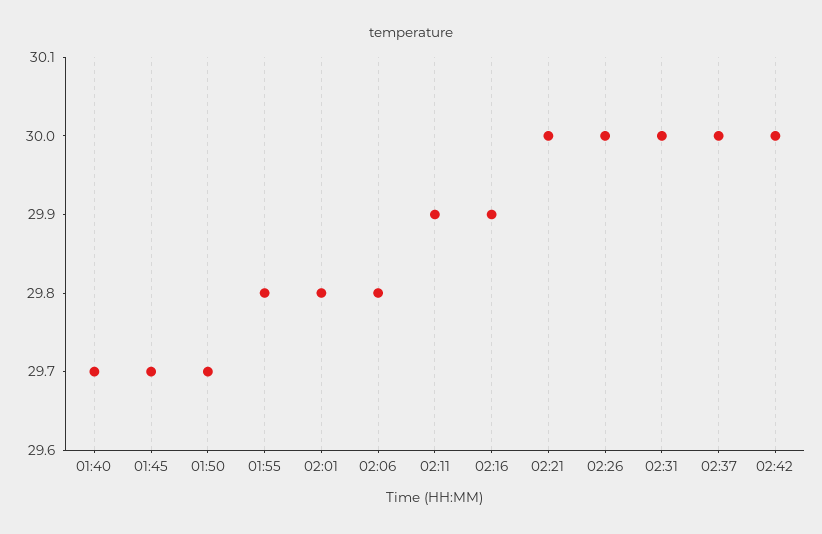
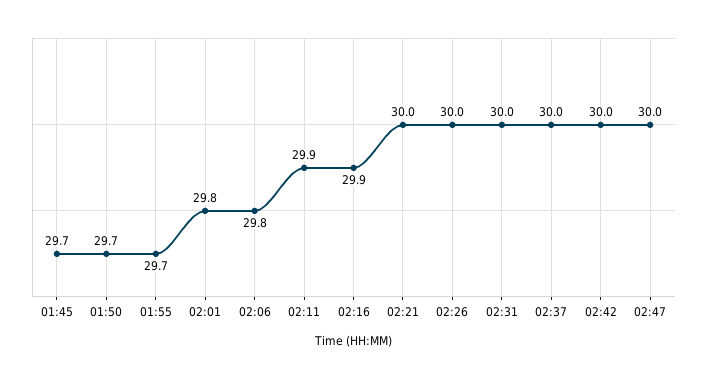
01:40: 29.7 -> none
01:55: 29.8 -> 29.7
02:47: none -> 30

